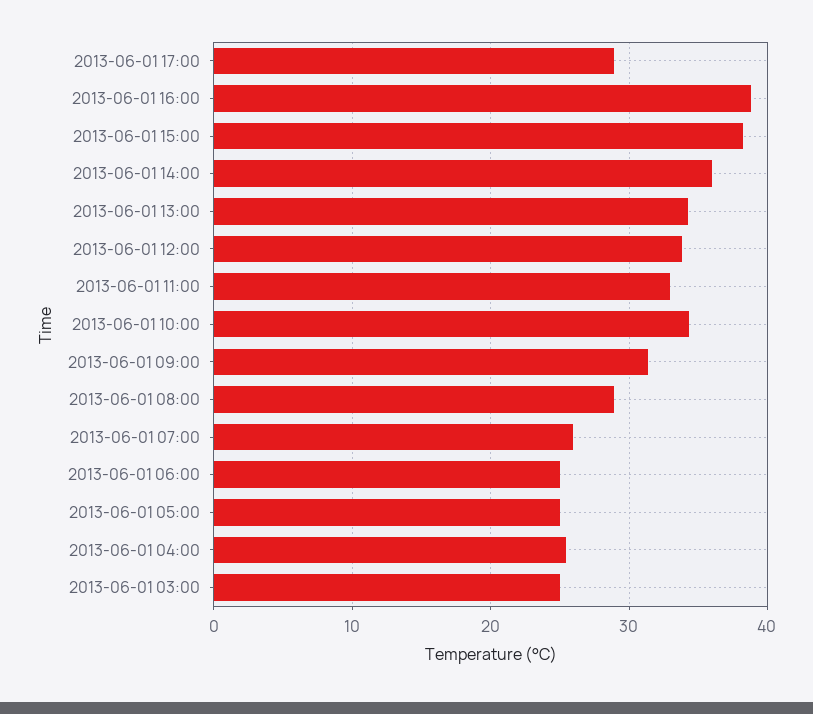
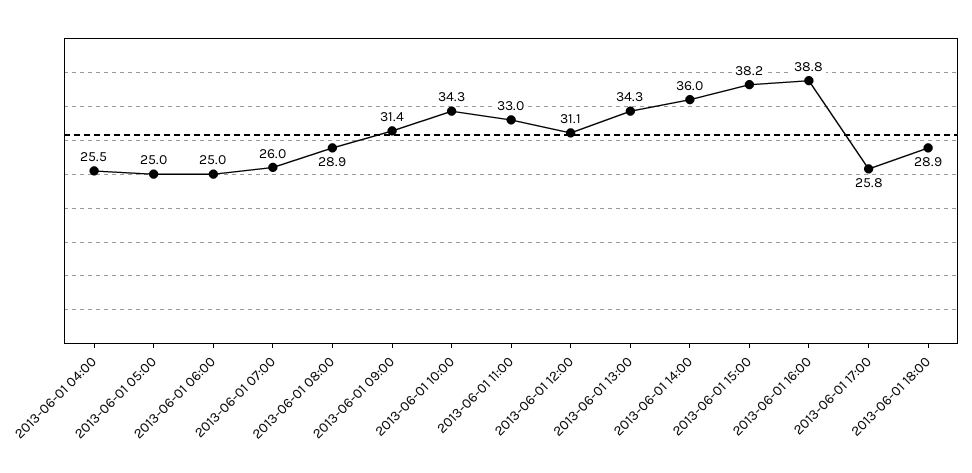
2013-06-01 17:00: 29 -> 25.8
2013-06-01 12:00: 34 -> 31.1
2013-06-01 03:00: 25 -> none
2013-06-01 18:00: none -> 28.9

